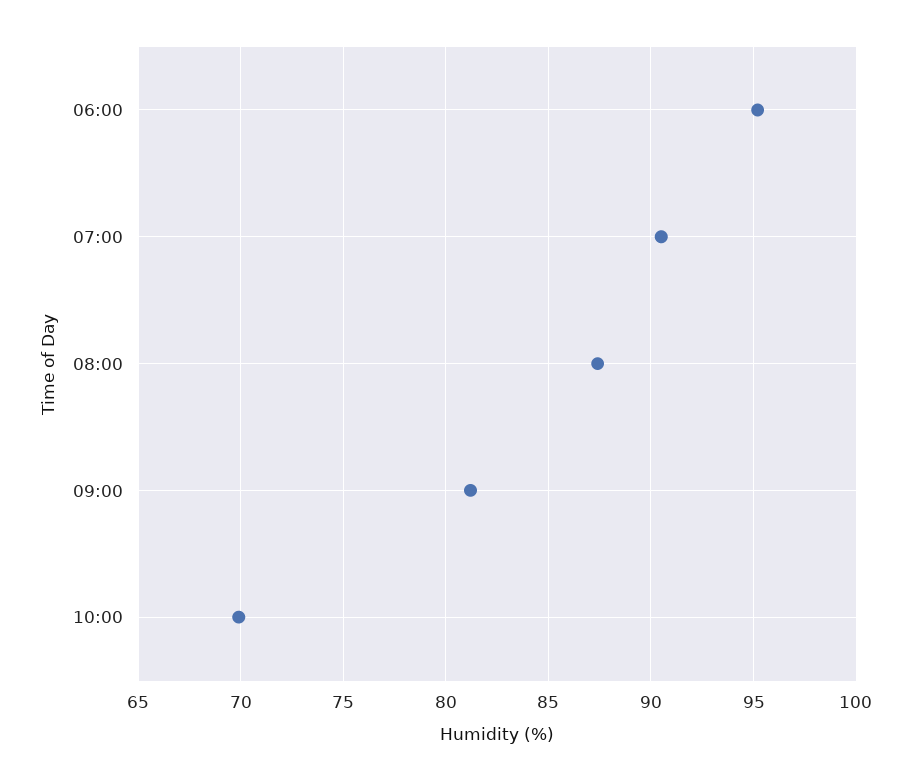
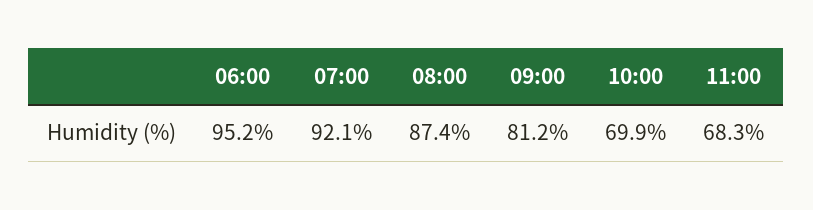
07:00: 90.5 -> 92.1
11:00: none -> 68.3

